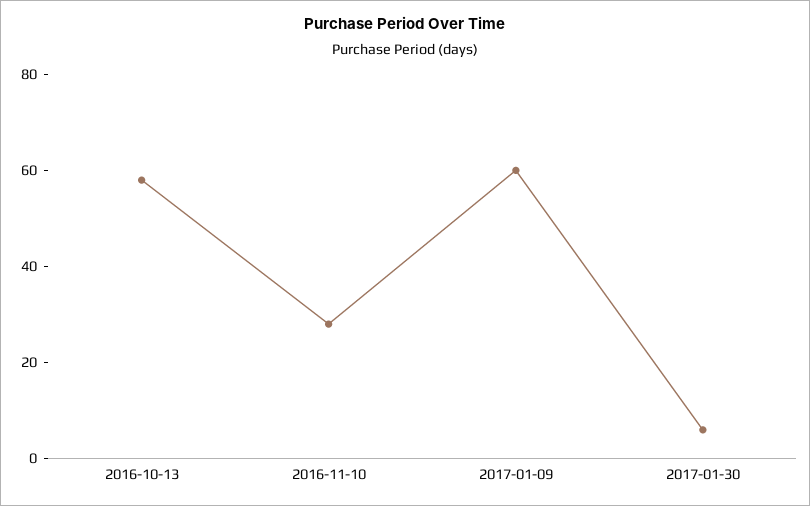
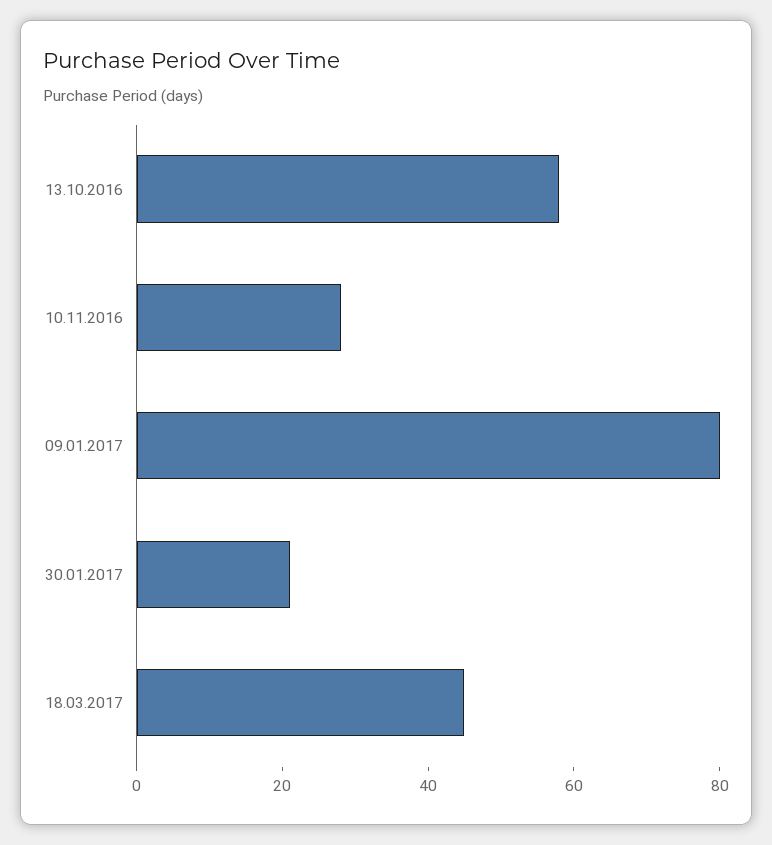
2017-01-09: 60 -> 80
2017-01-30: 5 -> 20
18.03.2017: none -> 45

